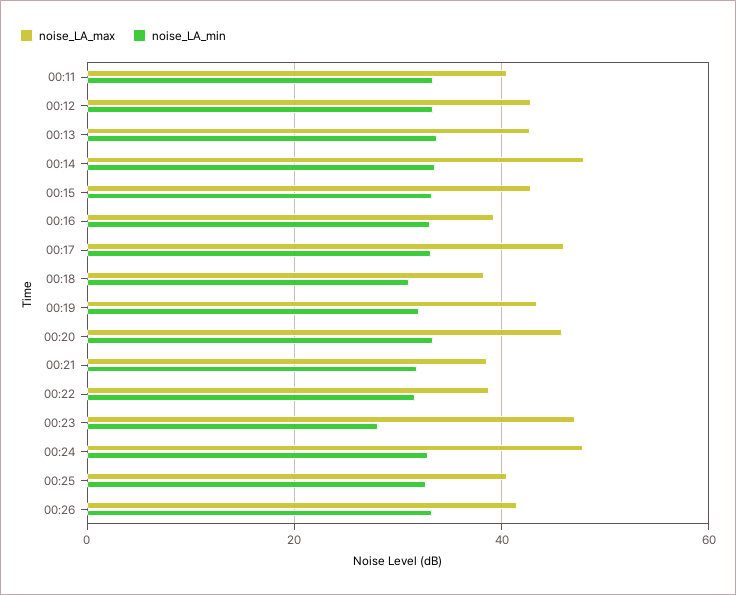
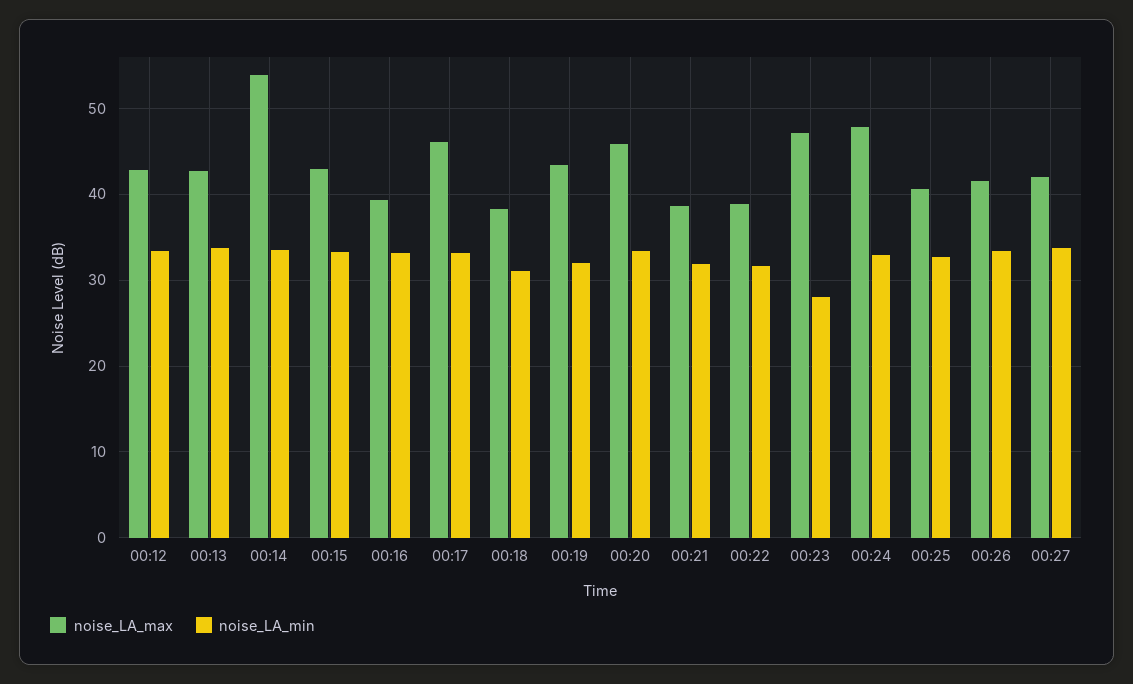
noise_LA_max, 00:11: 40 -> none
noise_LA_min, 00:11: 34 -> none
noise_LA_max, 00:14: 48 -> 54
noise_LA_max, 00:27: none -> 42
noise_LA_min, 00:27: none -> 34

